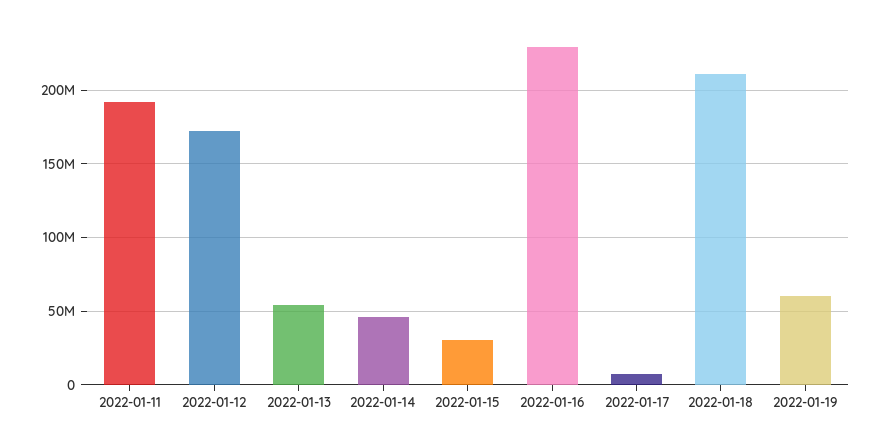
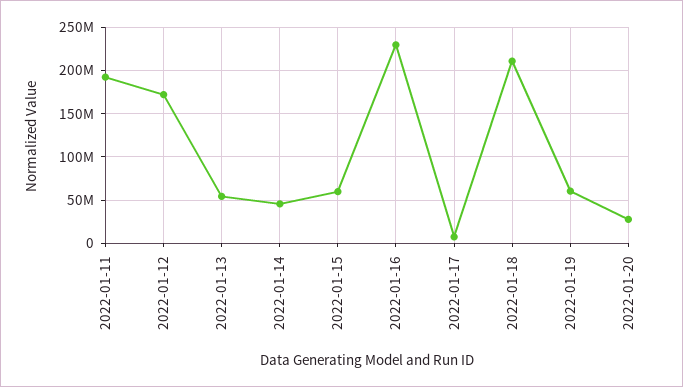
2022-01-15: 30000000 -> 60000000
2022-01-20: none -> 30000000

